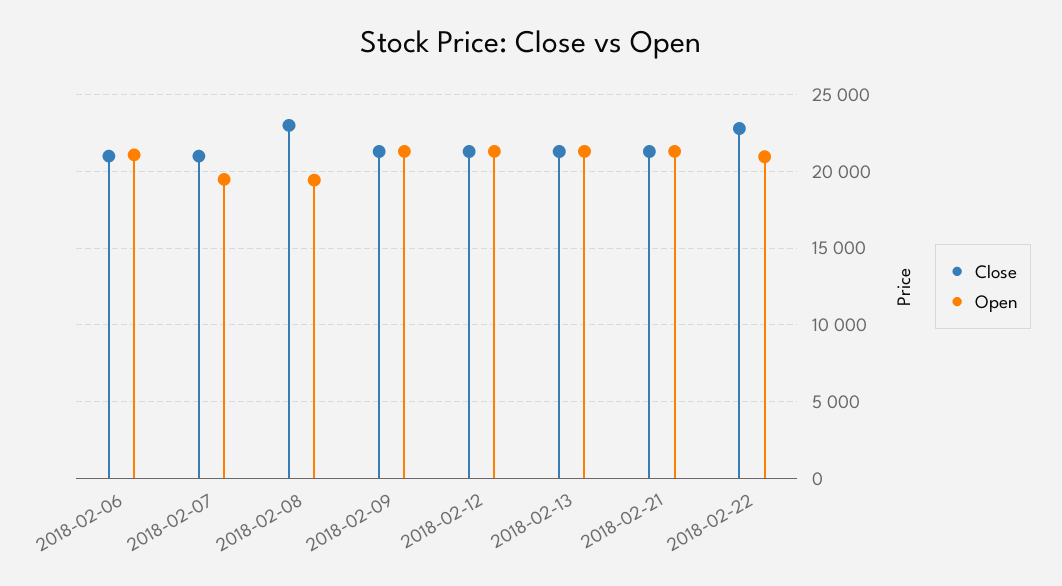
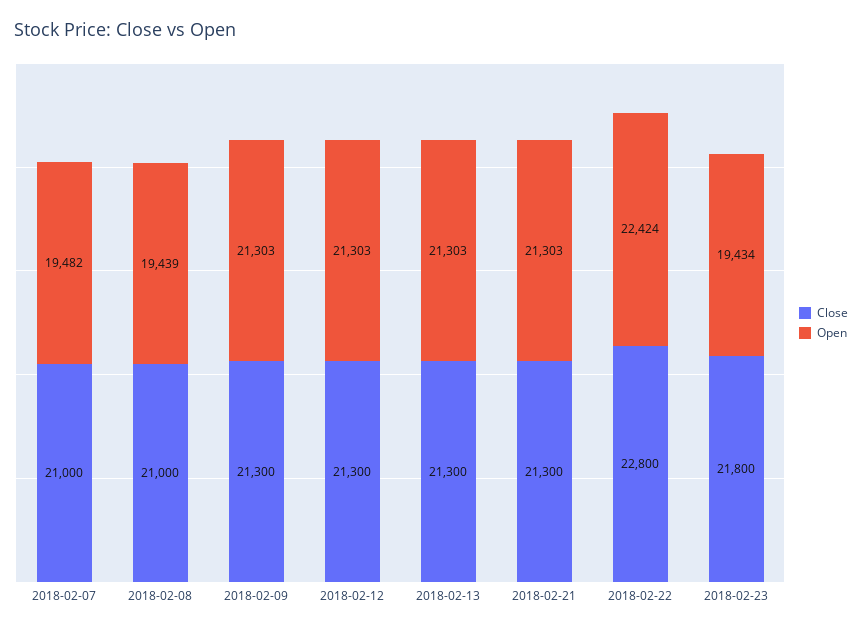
Close, 2018-02-06: 21000 -> none
Open, 2018-02-06: 21000 -> none
Close, 2018-02-08: 23000 -> 21000
Open, 2018-02-22: 21000 -> 22424
Close, 2018-02-23: none -> 21800
Open, 2018-02-23: none -> 19434

